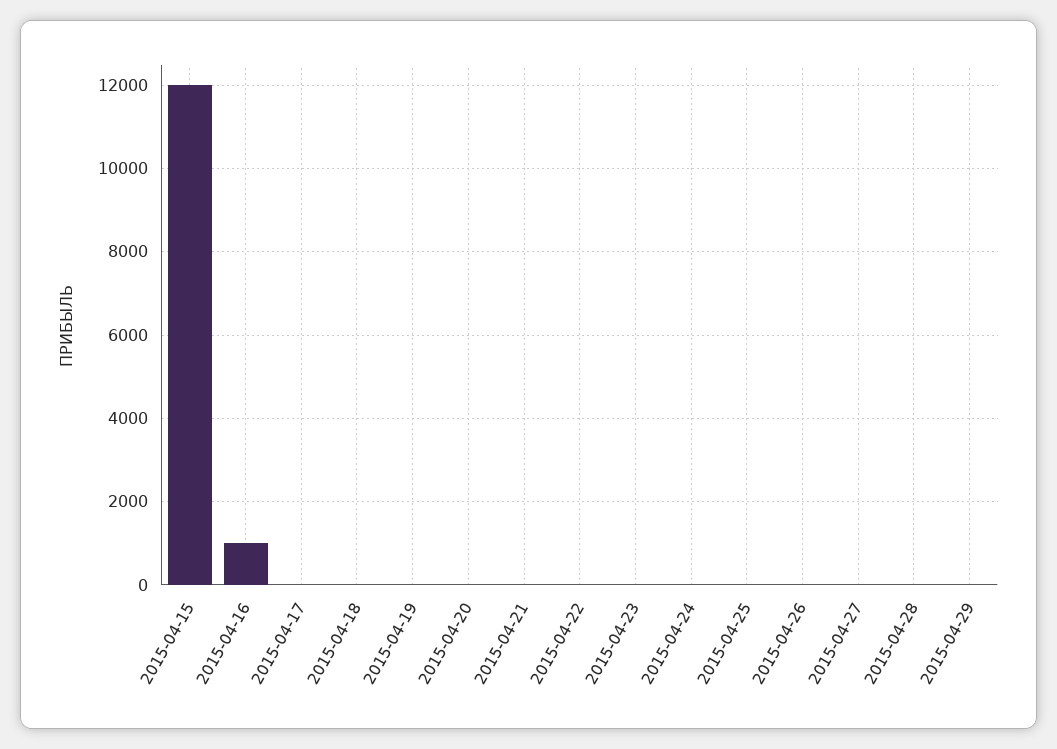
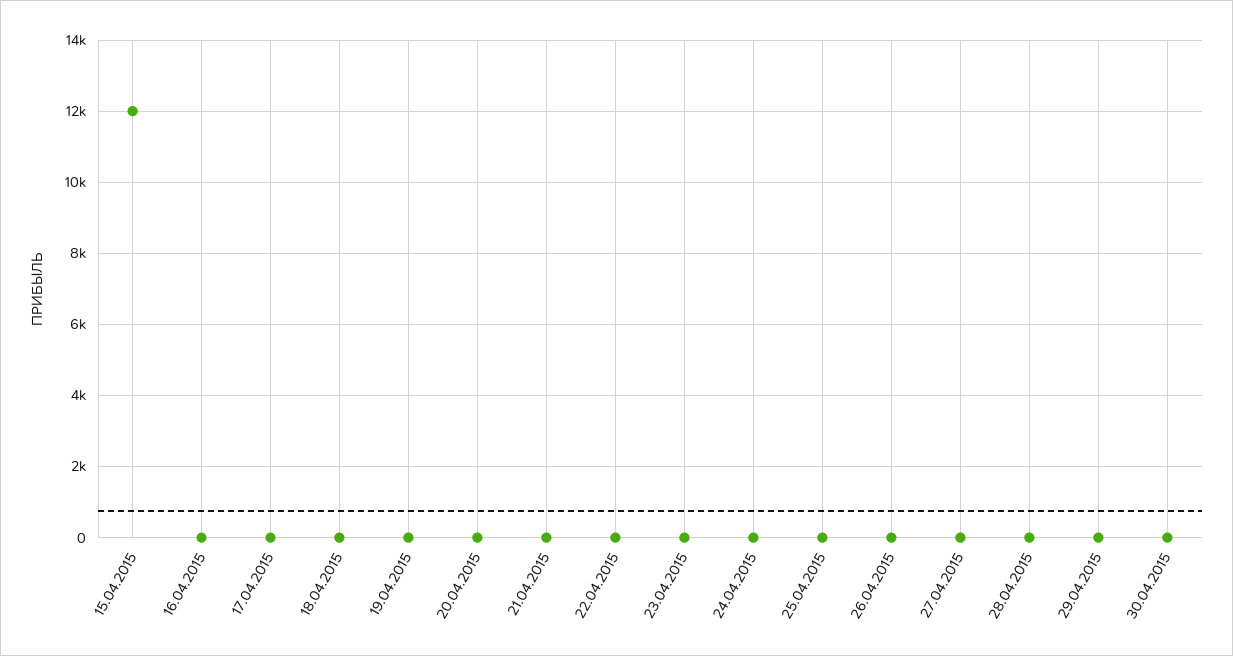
2015-04-16: 1000 -> 0
30.04.2015: none -> 0

